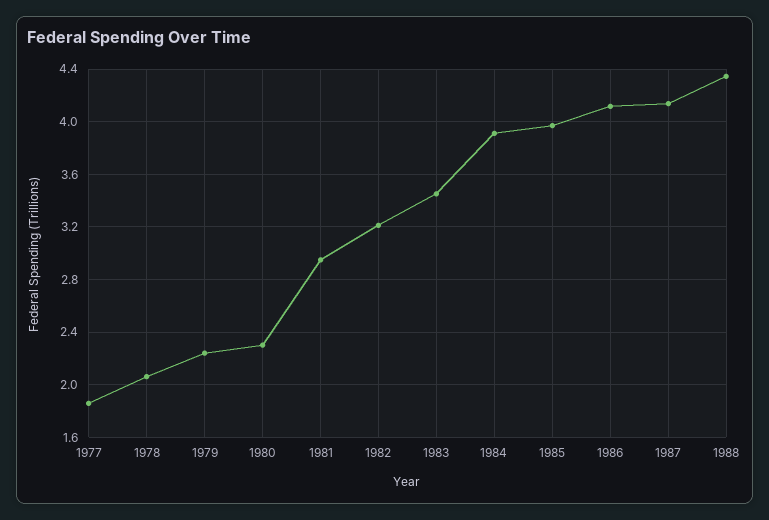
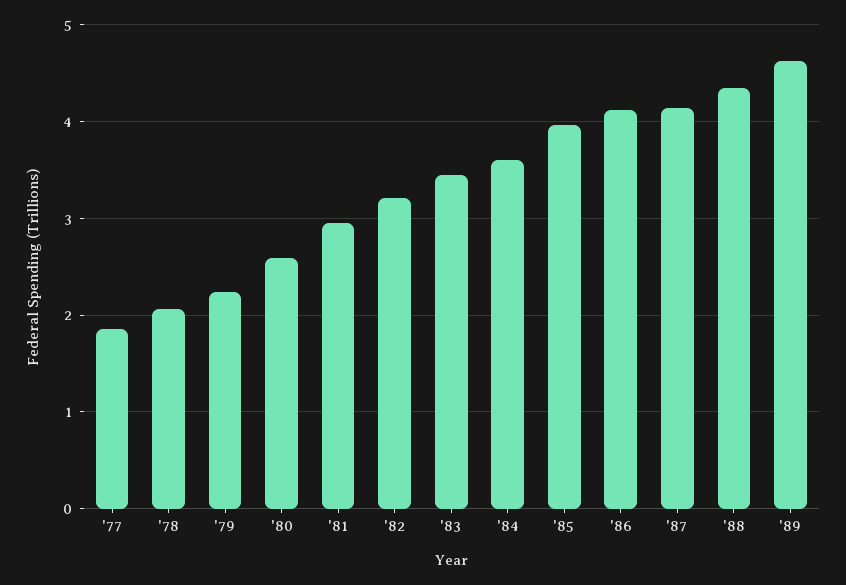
1980: 2.3 -> 2.6
1984: 3.9 -> 3.6
'89: none -> 4.6

